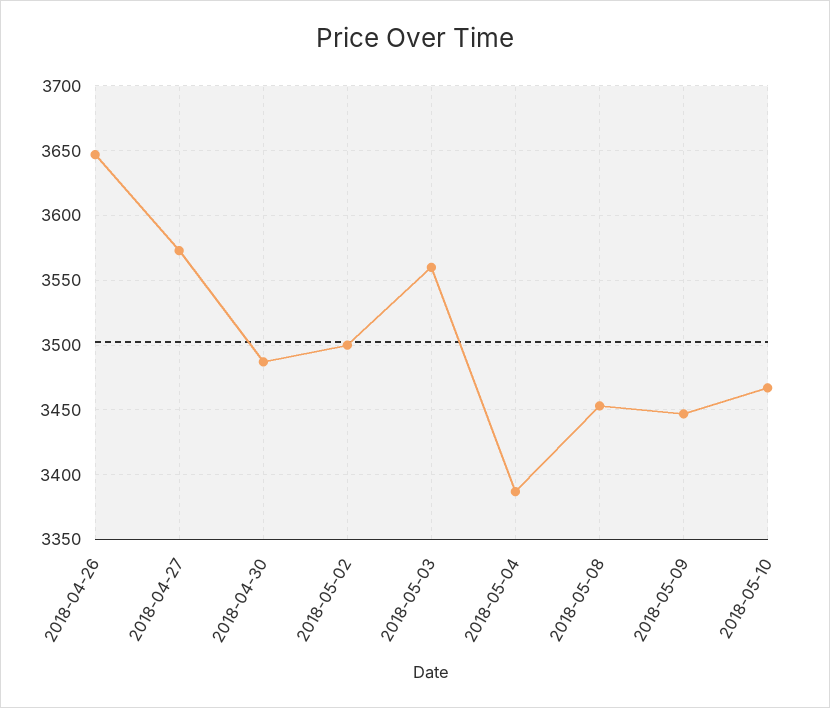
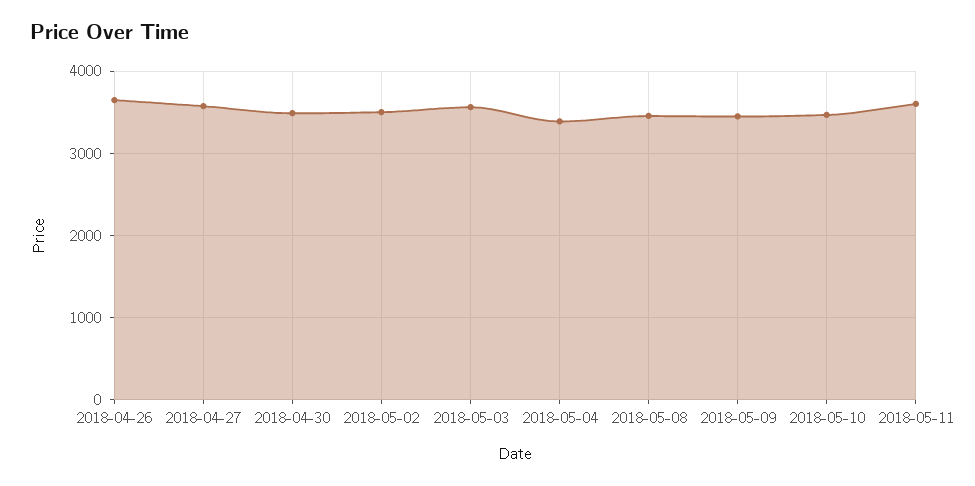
2018-05-11: none -> 3600

